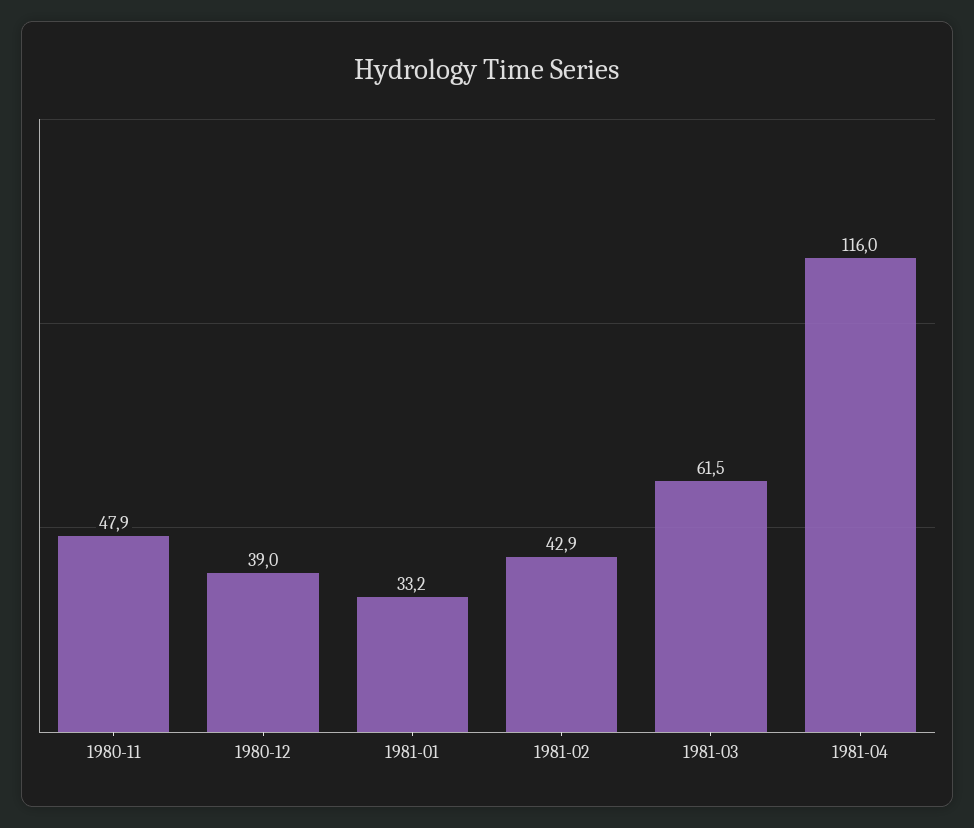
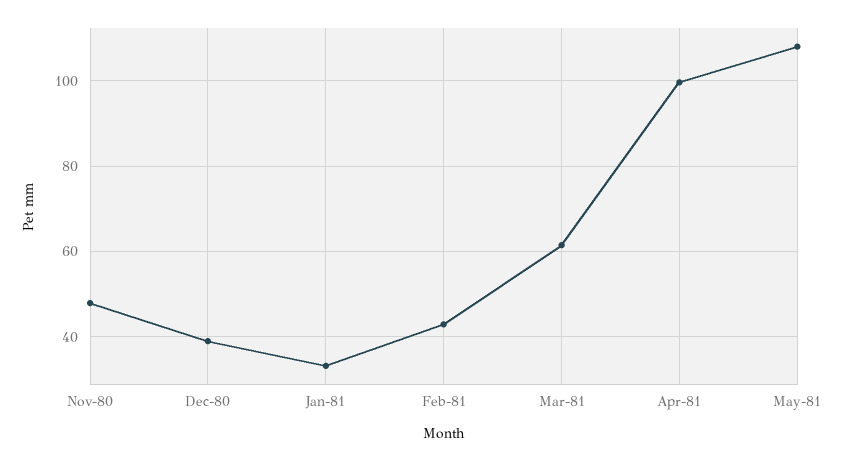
1981-04: 116 -> 100
May-81: none -> 108

